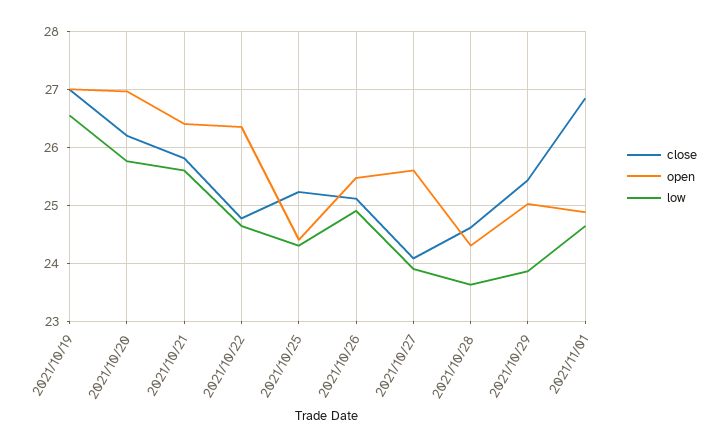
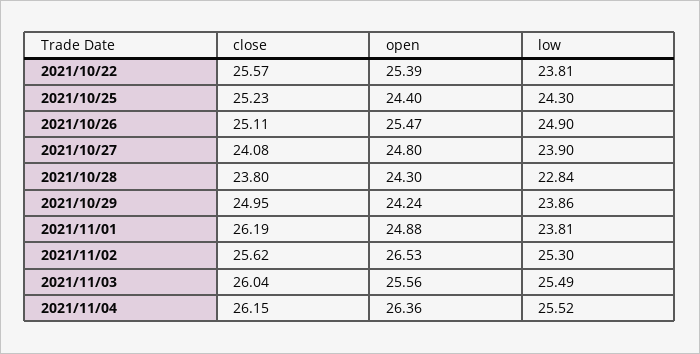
close, 2021/10/19: 27 -> none
open, 2021/10/19: 27 -> none
low, 2021/10/19: 26.6 -> none
close, 2021/10/20: 26.2 -> none
open, 2021/10/20: 27 -> none
low, 2021/10/20: 25.8 -> none
close, 2021/10/21: 25.8 -> none
open, 2021/10/21: 26.4 -> none
low, 2021/10/21: 25.6 -> none
close, 2021/10/22: 24.8 -> 25.57
open, 2021/10/22: 26.4 -> 25.39
low, 2021/10/22: 24.6 -> 23.81
open, 2021/10/27: 25.6 -> 24.8
close, 2021/10/28: 24.6 -> 23.8
low, 2021/10/28: 23.6 -> 22.84
close, 2021/10/29: 25.4 -> 24.95
open, 2021/10/29: 25 -> 24.24
close, 2021/11/01: 26.8 -> 26.19
low, 2021/11/01: 24.6 -> 23.81
close, 2021/11/02: none -> 25.62
open, 2021/11/02: none -> 26.53
low, 2021/11/02: none -> 25.3
close, 2021/11/03: none -> 26.04
open, 2021/11/03: none -> 25.56
low, 2021/11/03: none -> 25.49
close, 2021/11/04: none -> 26.15
open, 2021/11/04: none -> 26.36
low, 2021/11/04: none -> 25.52

